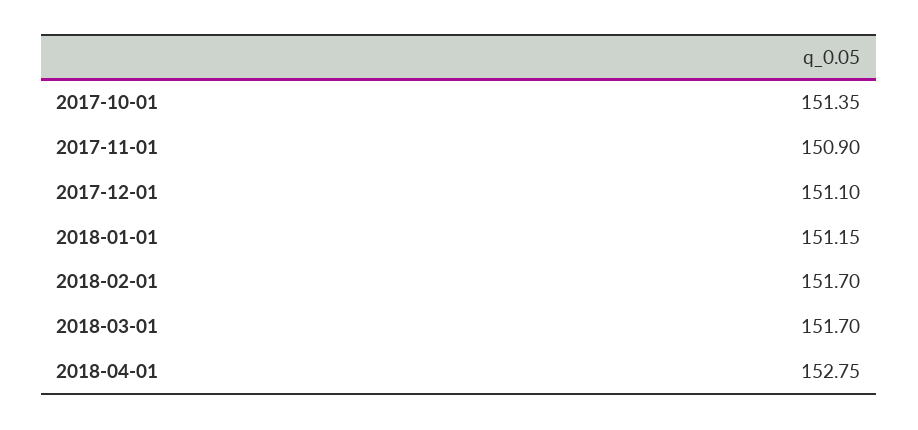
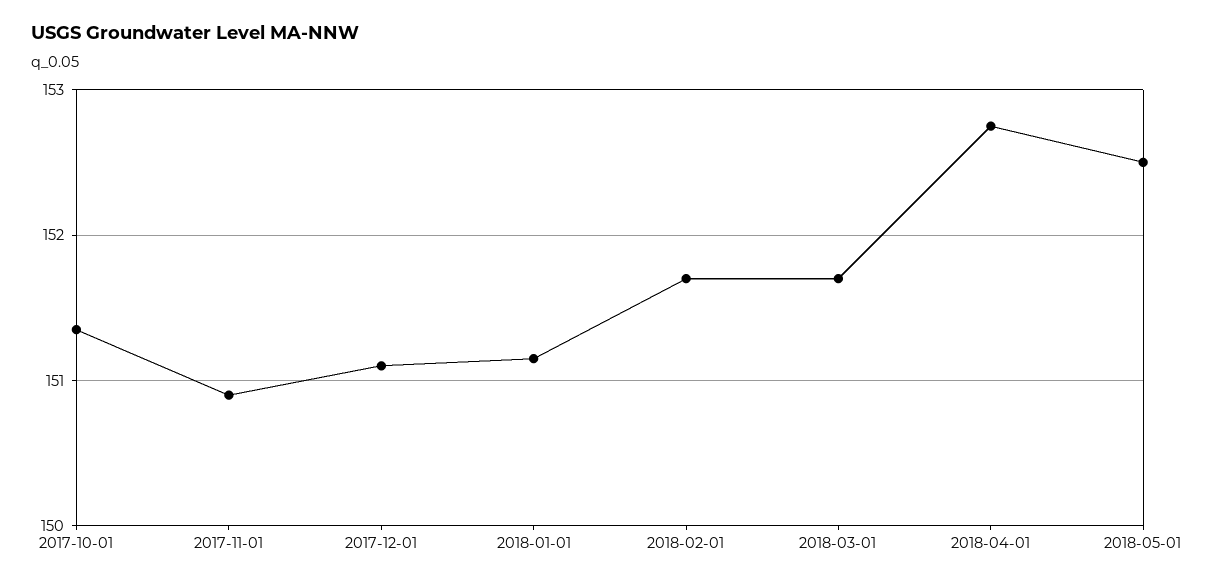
2018-05-01: none -> 152.5

